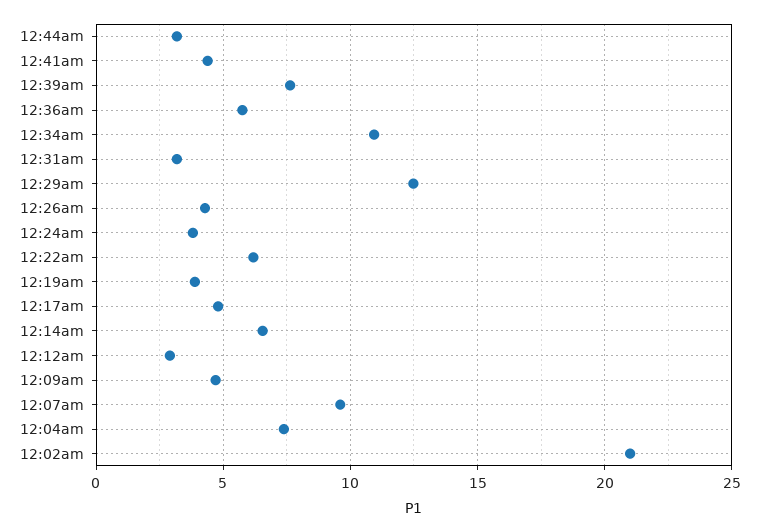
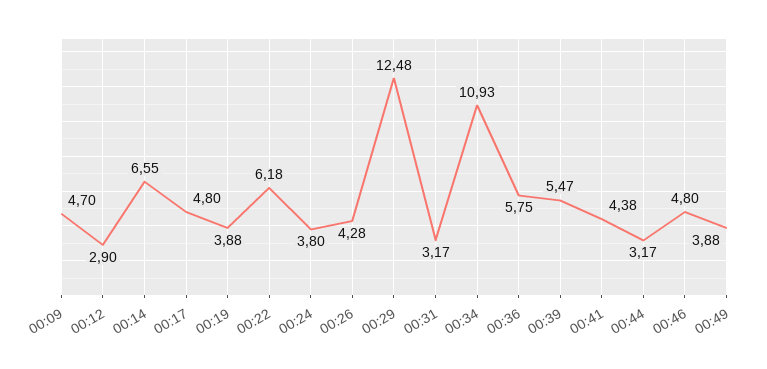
12:39am: 7.5 -> 5.47
12:07am: 9.5 -> none
12:04am: 7.5 -> none
12:02am: 21 -> none
00:46: none -> 4.8
00:49: none -> 3.88

